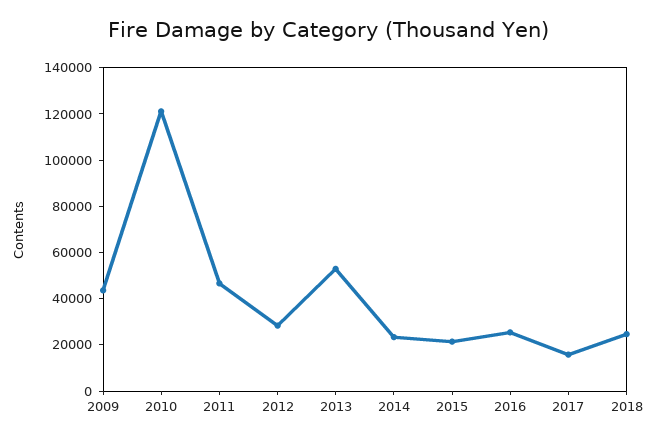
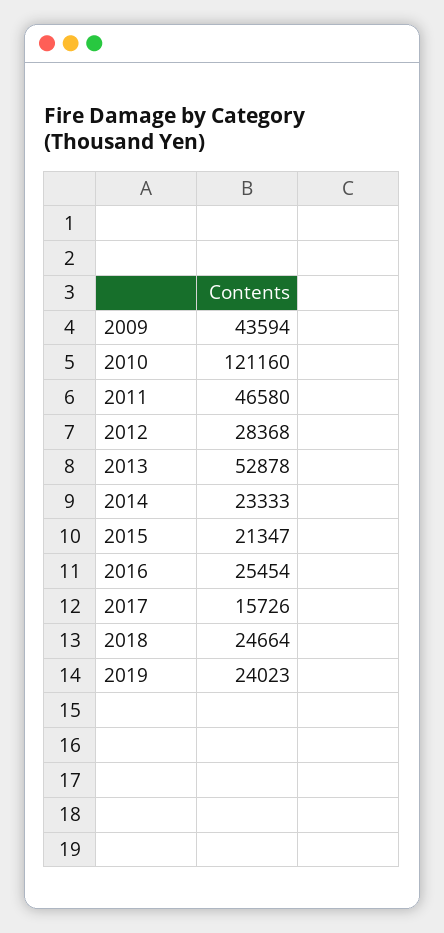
2019: none -> 24023

